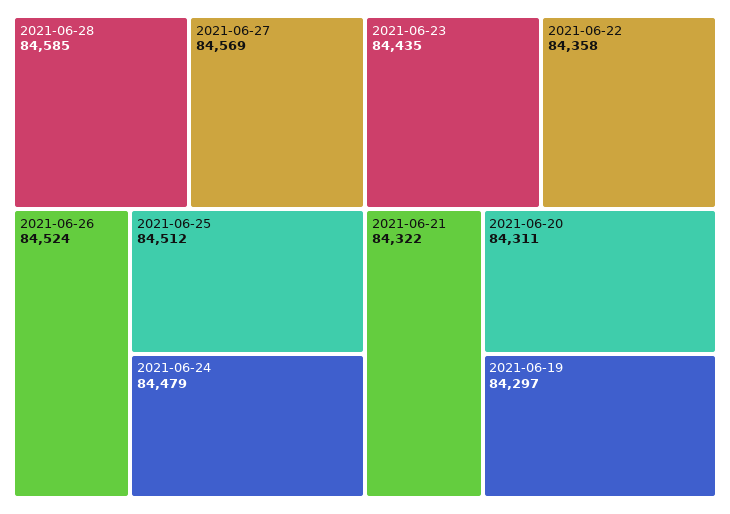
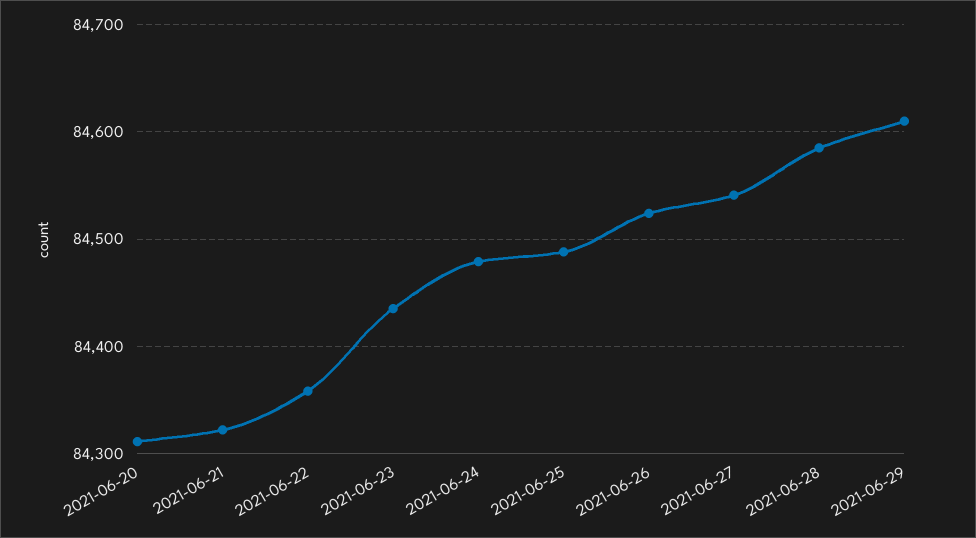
2021-06-27: 84569 -> 84540
2021-06-25: 84512 -> 84490
2021-06-19: 84297 -> none
2021-06-29: none -> 84610

